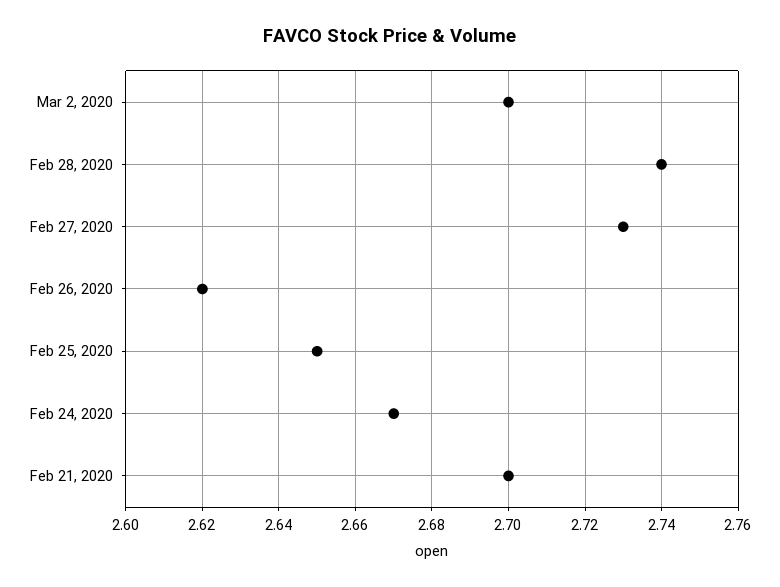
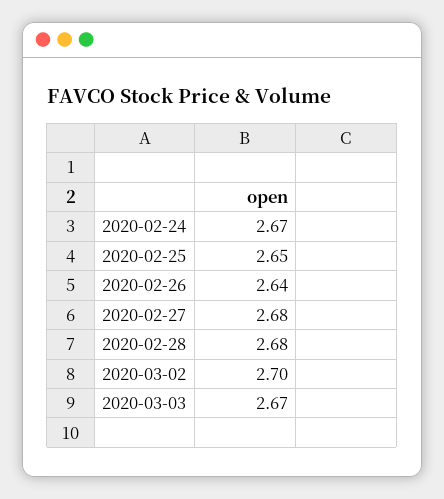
Feb 28, 2020: 2.74 -> 2.68
Feb 27, 2020: 2.73 -> 2.68
Feb 26, 2020: 2.62 -> 2.64
Feb 21, 2020: 2.7 -> none
2020-03-03: none -> 2.67

